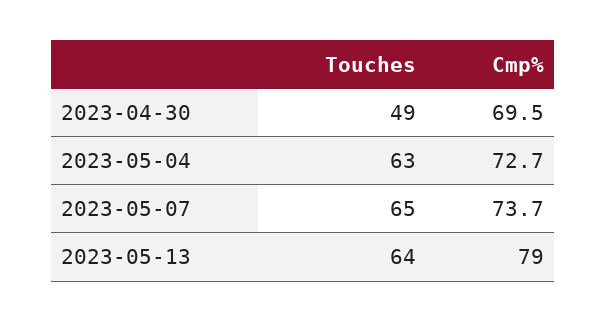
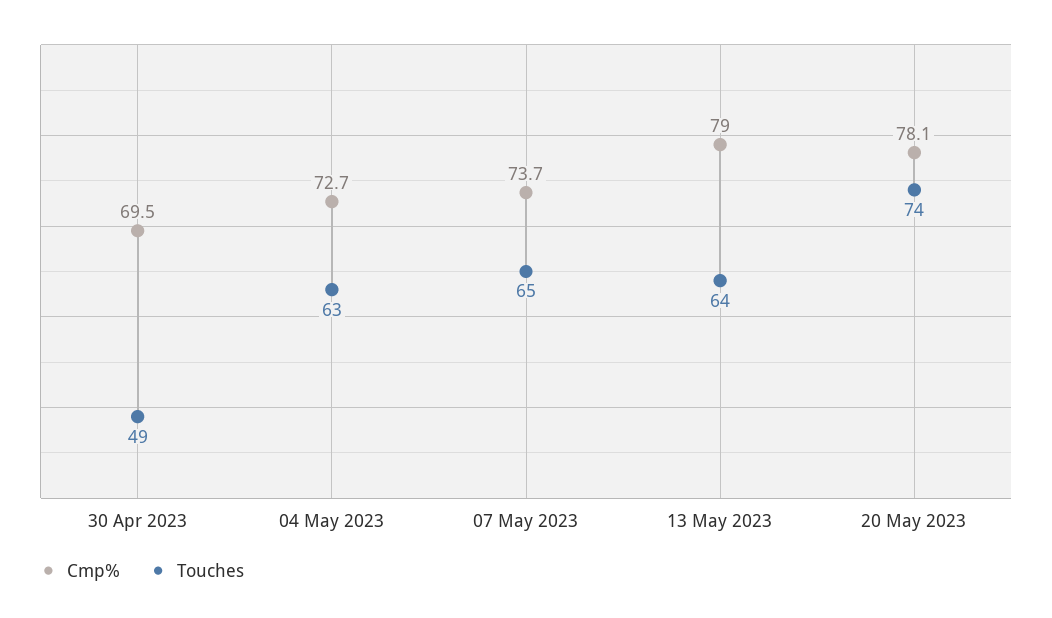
Cmp%, 20 May 2023: none -> 78.1
Touches, 20 May 2023: none -> 74

